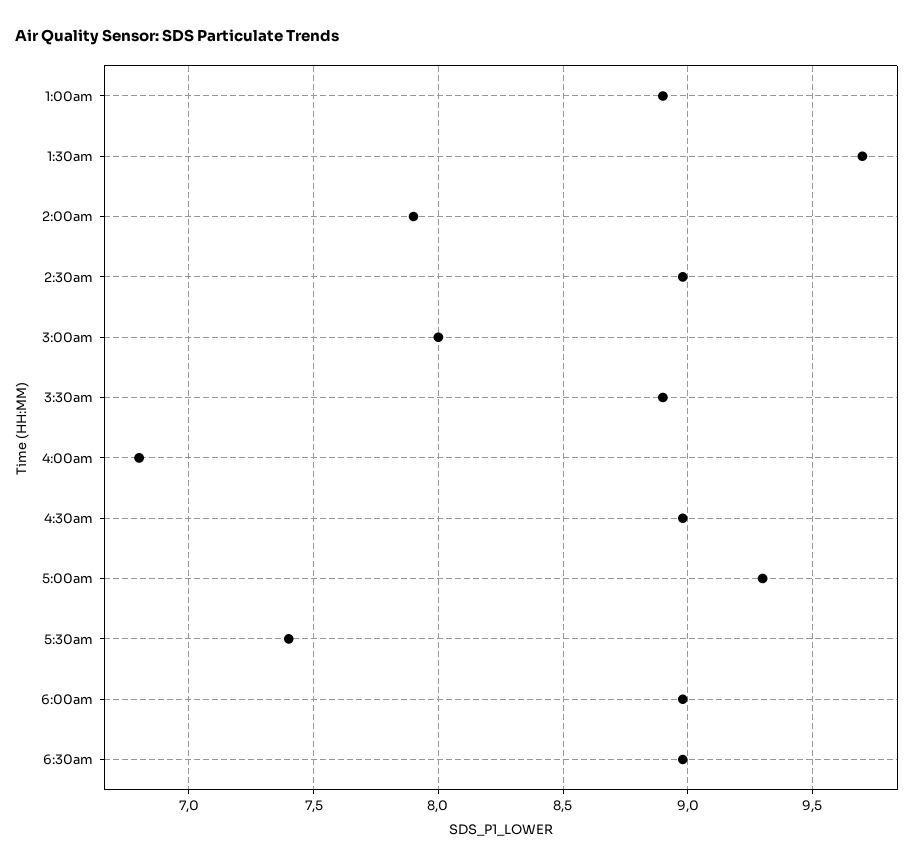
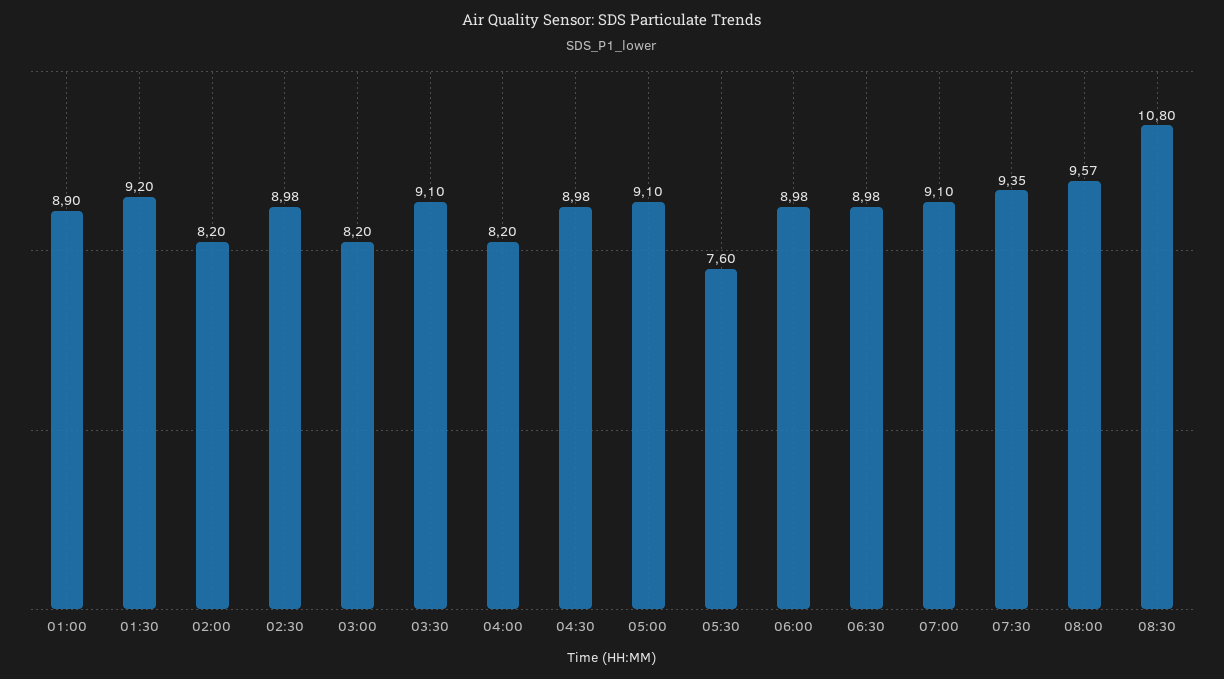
1:30am: 9.7 -> 9.2
2:00am: 7.9 -> 8.2
3:00am: 8 -> 8.2
3:30am: 8.9 -> 9.1
4:00am: 6.8 -> 8.2
5:00am: 9.3 -> 9.1
5:30am: 7.4 -> 7.6
07:00: none -> 9.1
07:30: none -> 9.35
08:00: none -> 9.57
08:30: none -> 10.8

